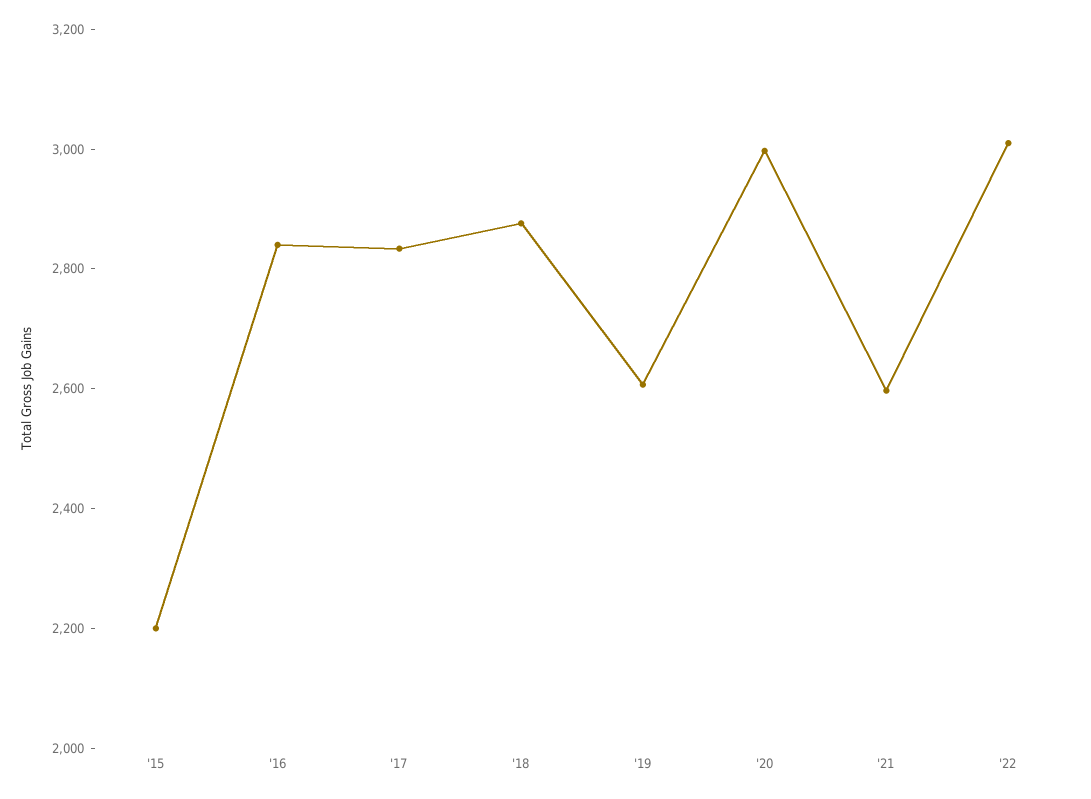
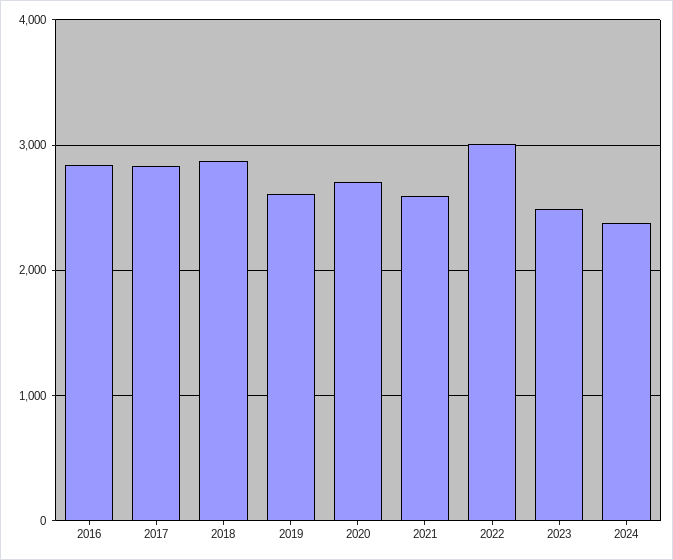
'15: 2200 -> none
'20: 3000 -> 2700
2023: none -> 2500
2024: none -> 2400

